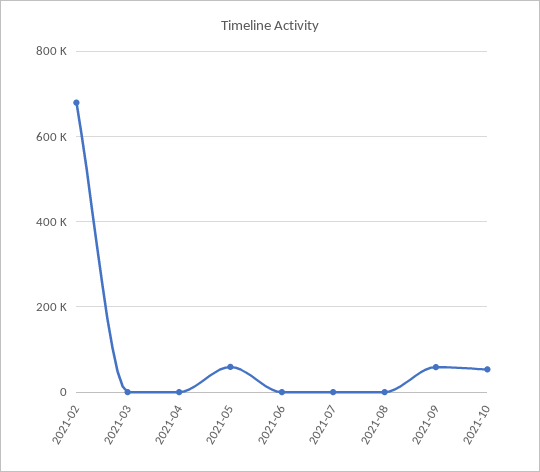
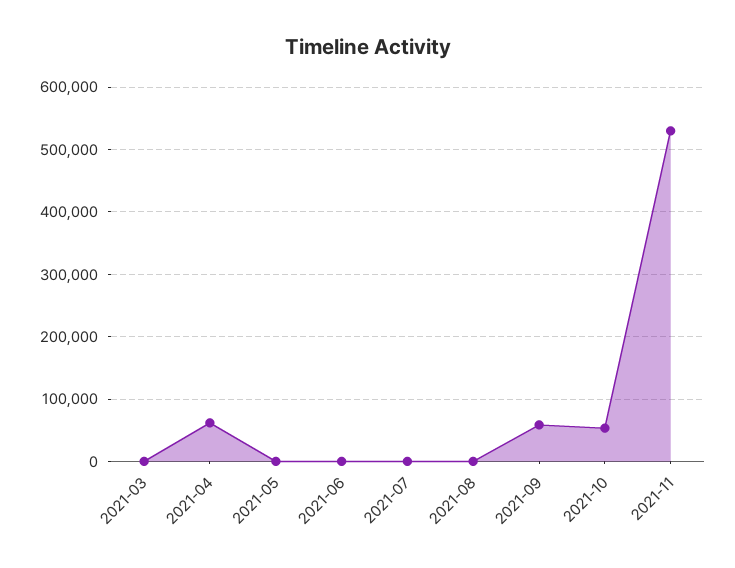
2021-02: 680000 -> none
2021-04: 0 -> 60000
2021-05: 60000 -> 0
2021-11: none -> 530000

